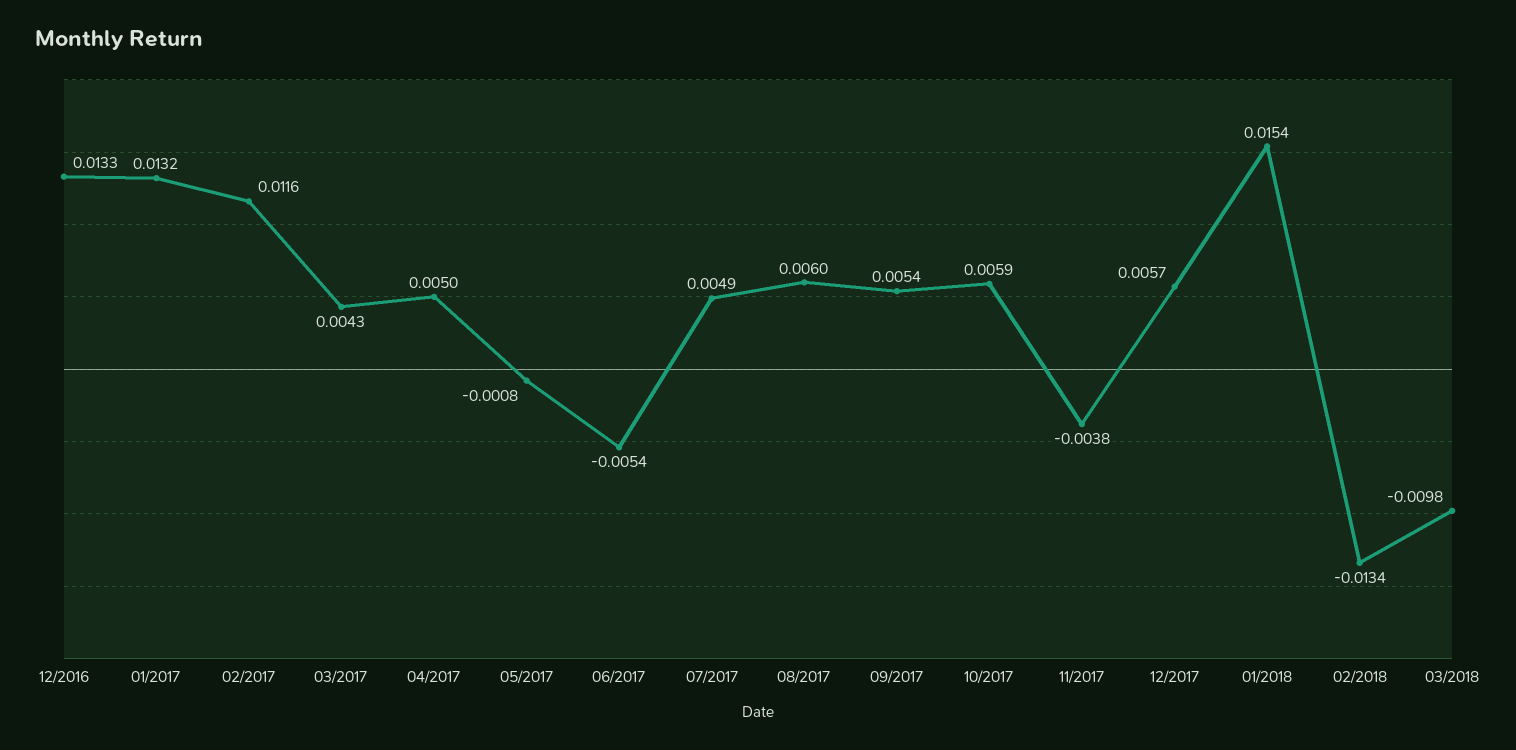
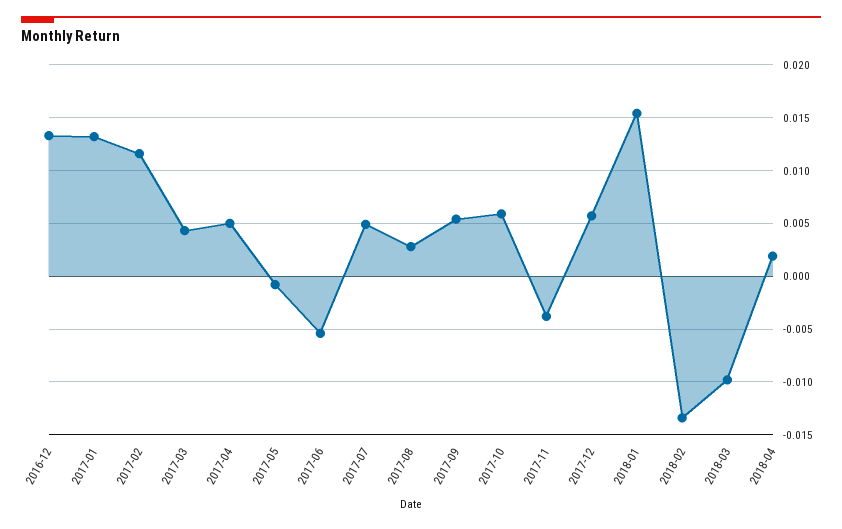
08/2017: 0.006 -> 0.003
2018-04: none -> 0.002

